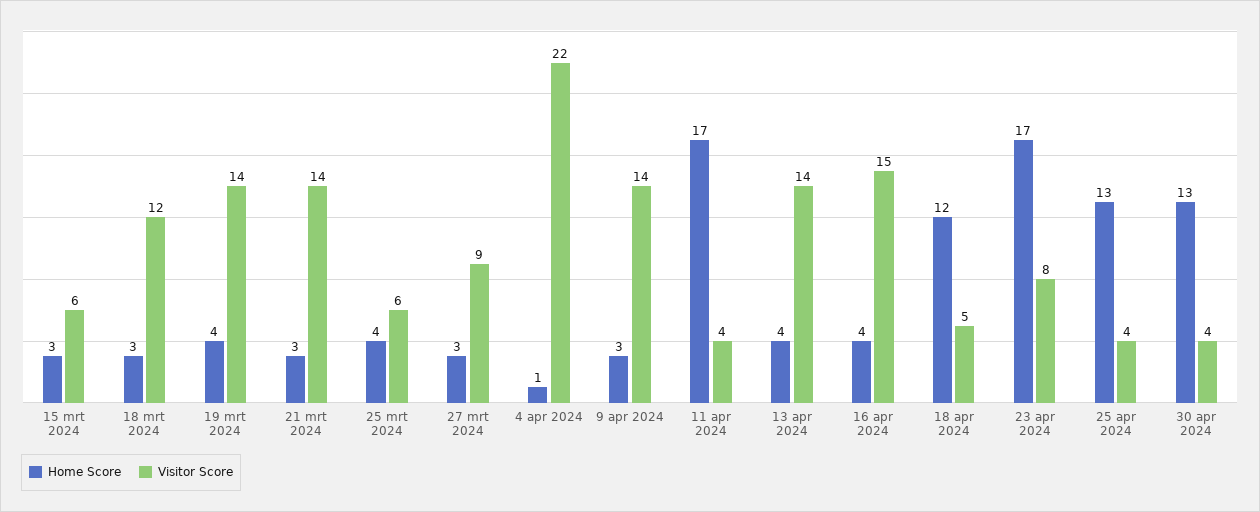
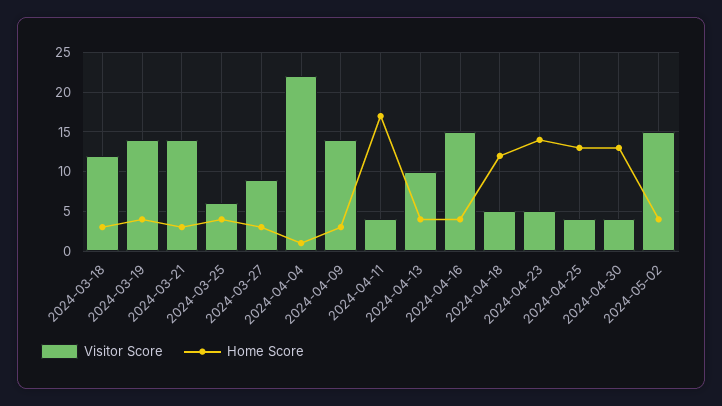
Home Score, 15 mrt 2024: 3 -> none
Visitor Score, 15 mrt 2024: 6 -> none
Visitor Score, 13 apr 2024: 14 -> 10
Home Score, 23 apr 2024: 17 -> 14
Visitor Score, 23 apr 2024: 8 -> 5
Visitor Score, 2024-05-02: none -> 15
Home Score, 2024-05-02: none -> 4

